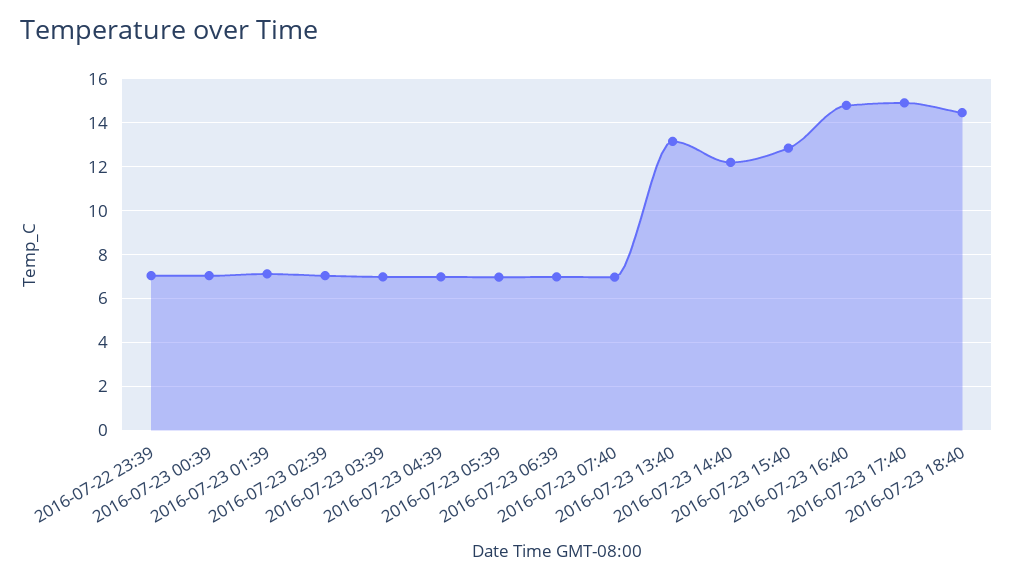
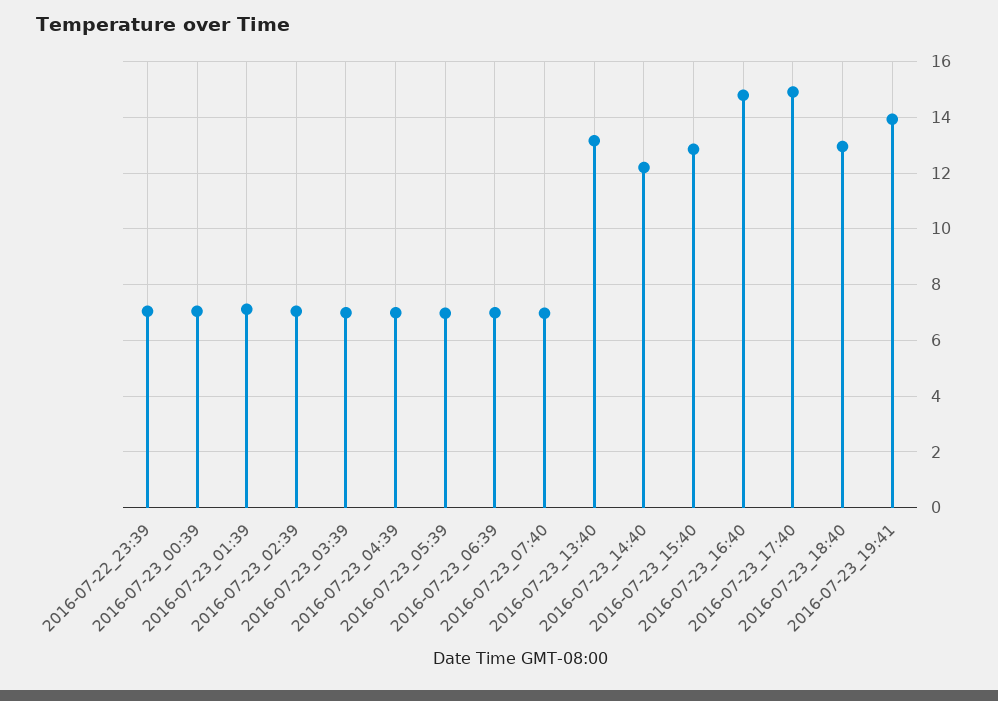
2016-07-23 18:40: 14.5 -> 13
2016-07-23_19:41: none -> 14

